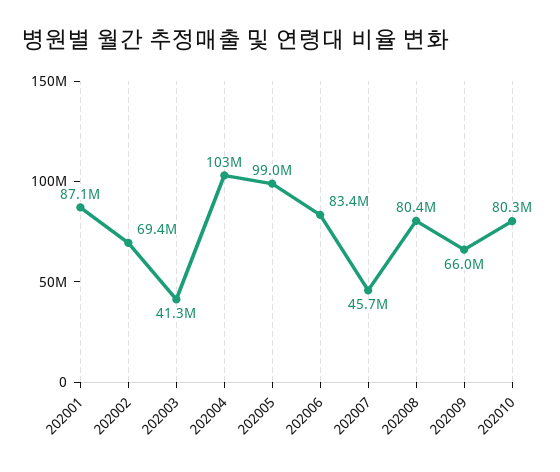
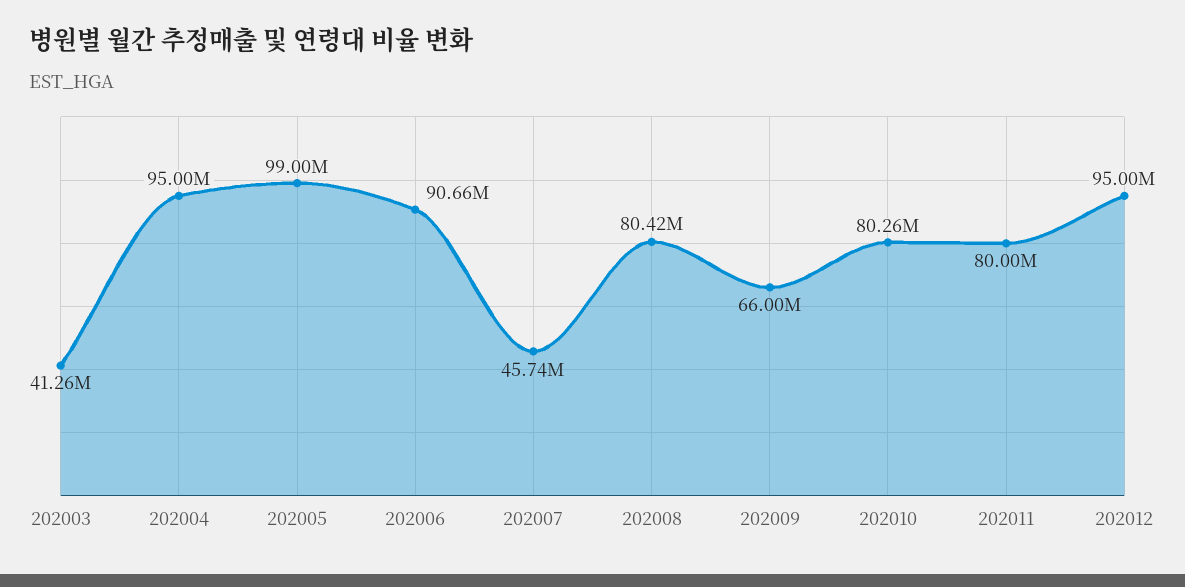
202001: 87100000 -> none
202002: 69400000 -> none
202004: 103000000 -> 95000000
202006: 83400000 -> 90660000
202011: none -> 80000000
202012: none -> 95000000

